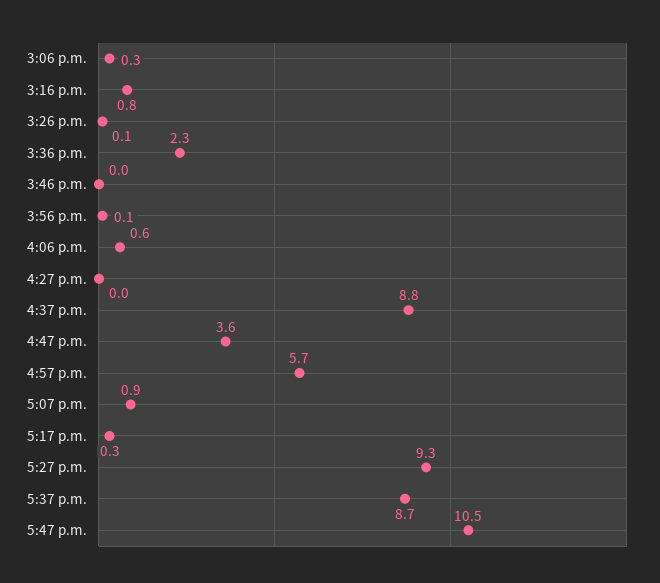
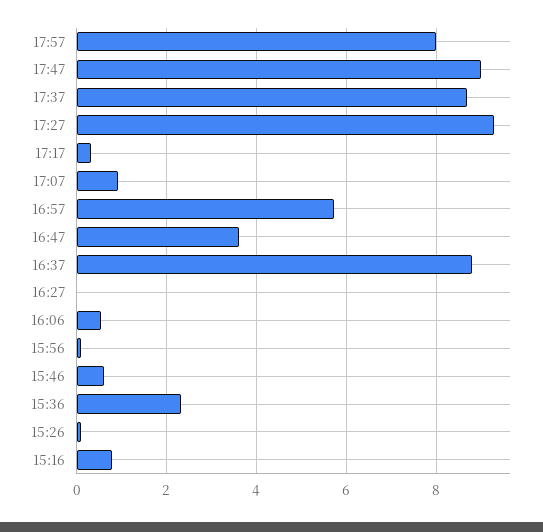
3:06 p.m.: 0.3 -> none
3:46 p.m.: 0 -> 0.6
5:47 p.m.: 10.5 -> 9
17:57: none -> 8

